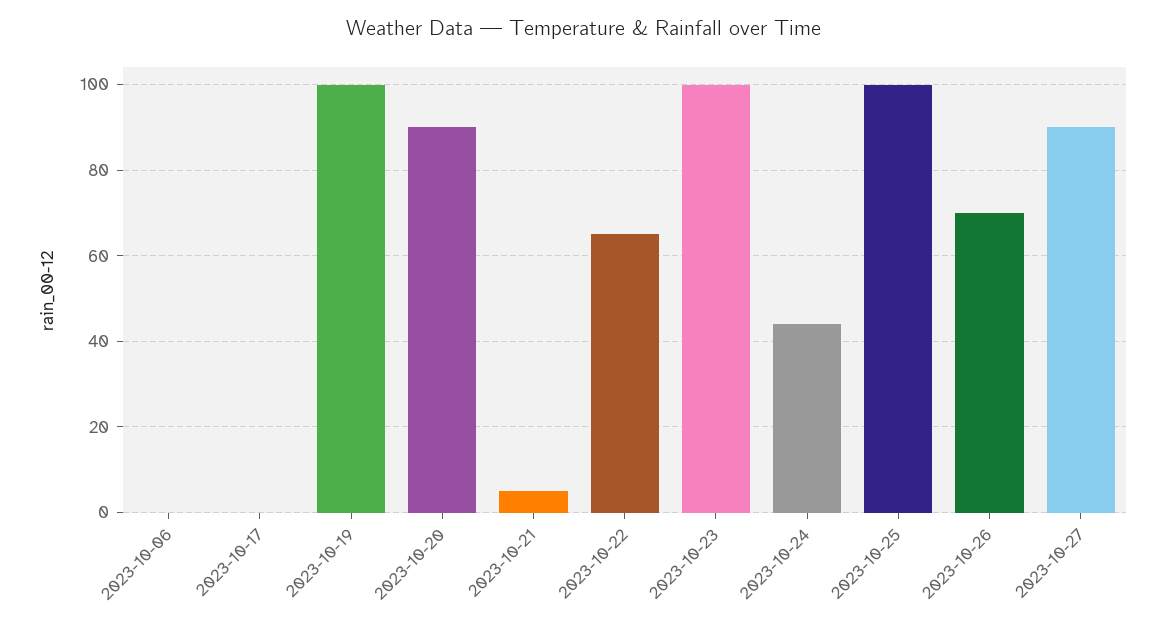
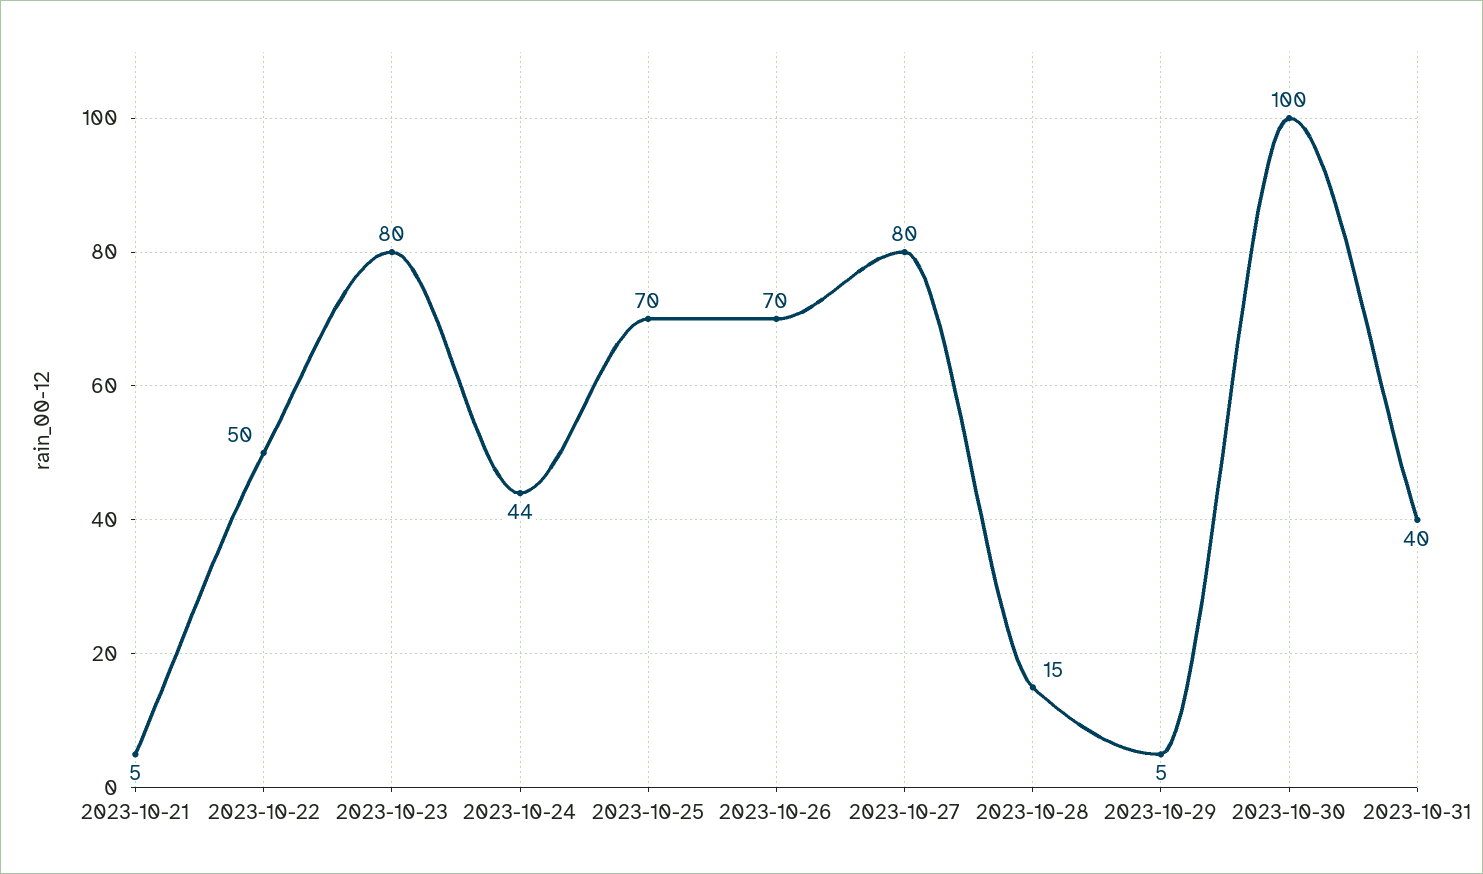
2023-10-06: 0 -> none
2023-10-17: 0 -> none
2023-10-19: 100 -> none
2023-10-20: 90 -> none
2023-10-22: 65 -> 50
2023-10-23: 100 -> 80
2023-10-25: 100 -> 70
2023-10-27: 90 -> 80
2023-10-28: none -> 15
2023-10-29: none -> 5
2023-10-30: none -> 100
2023-10-31: none -> 40

